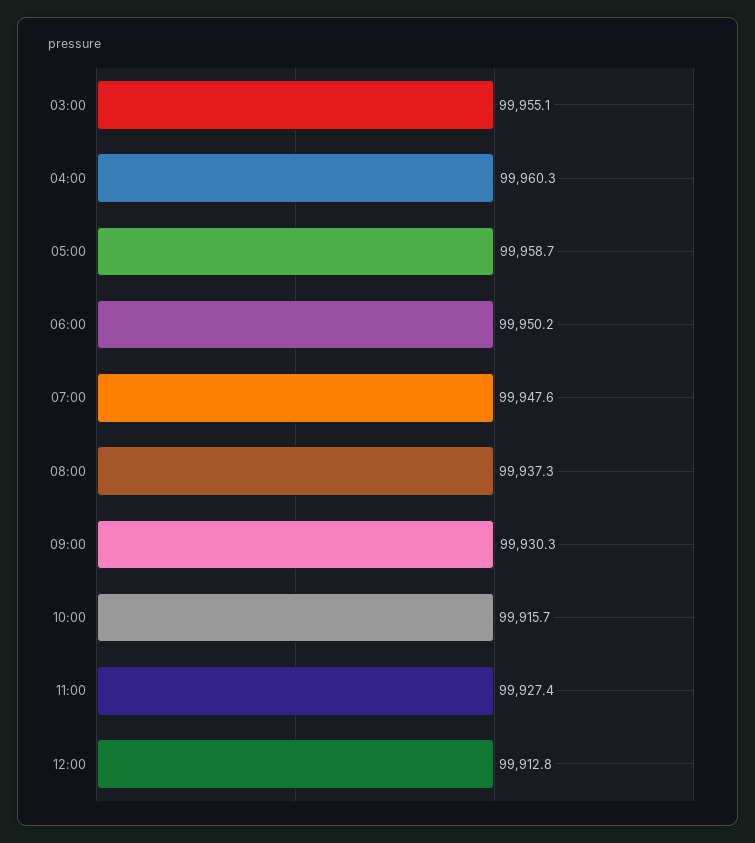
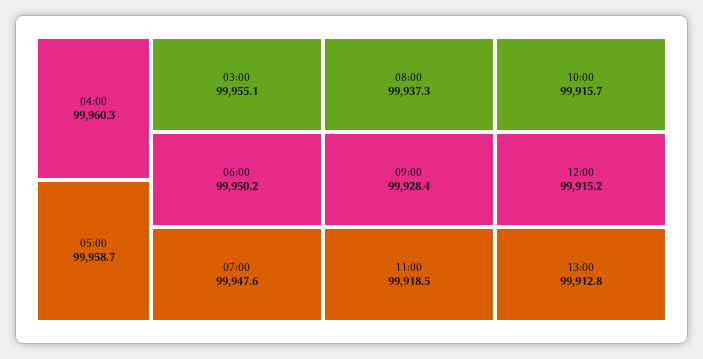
09:00: 99930.3 -> 99928.4
11:00: 99927.4 -> 99918.5
12:00: 99912.8 -> 99915.2
13:00: none -> 99912.8

